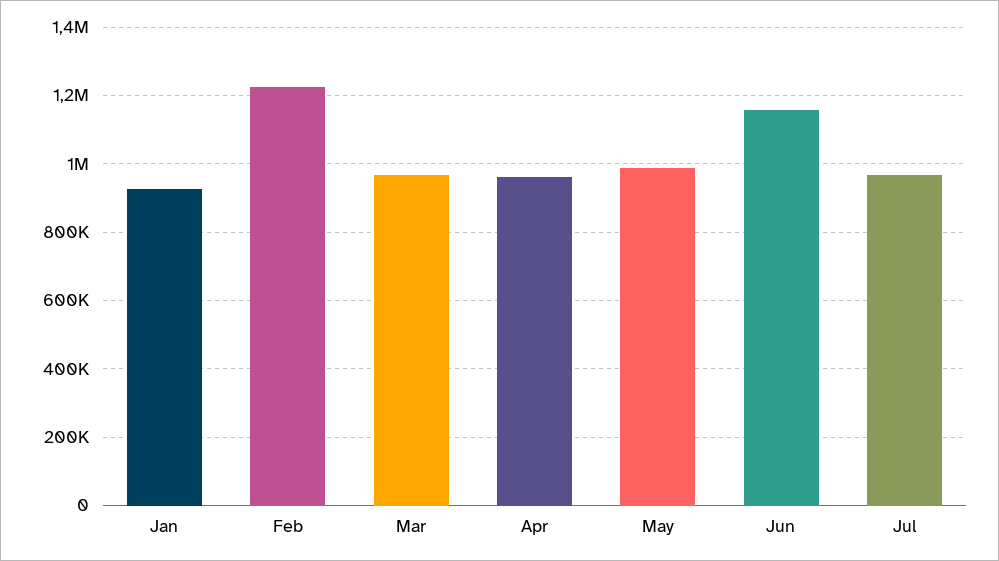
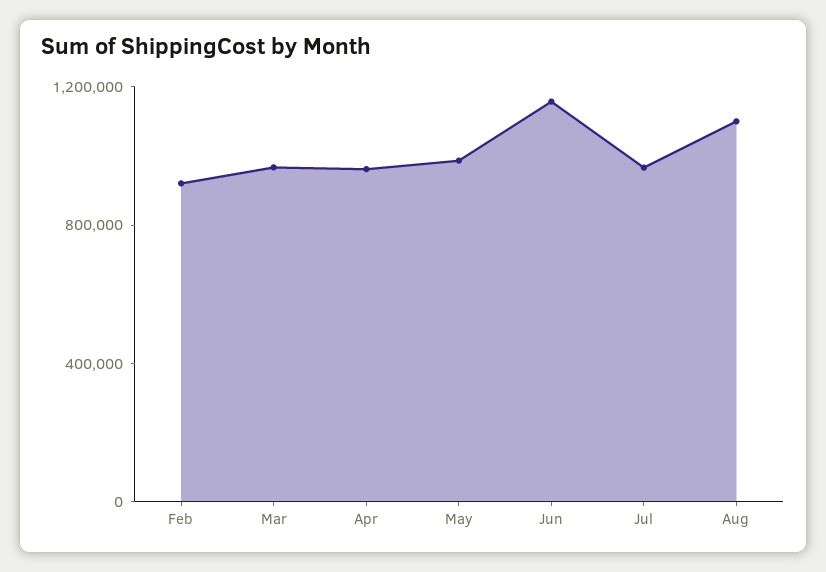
Jan: 920000 -> none
Feb: 1220000 -> 900000
Aug: none -> 1100000

